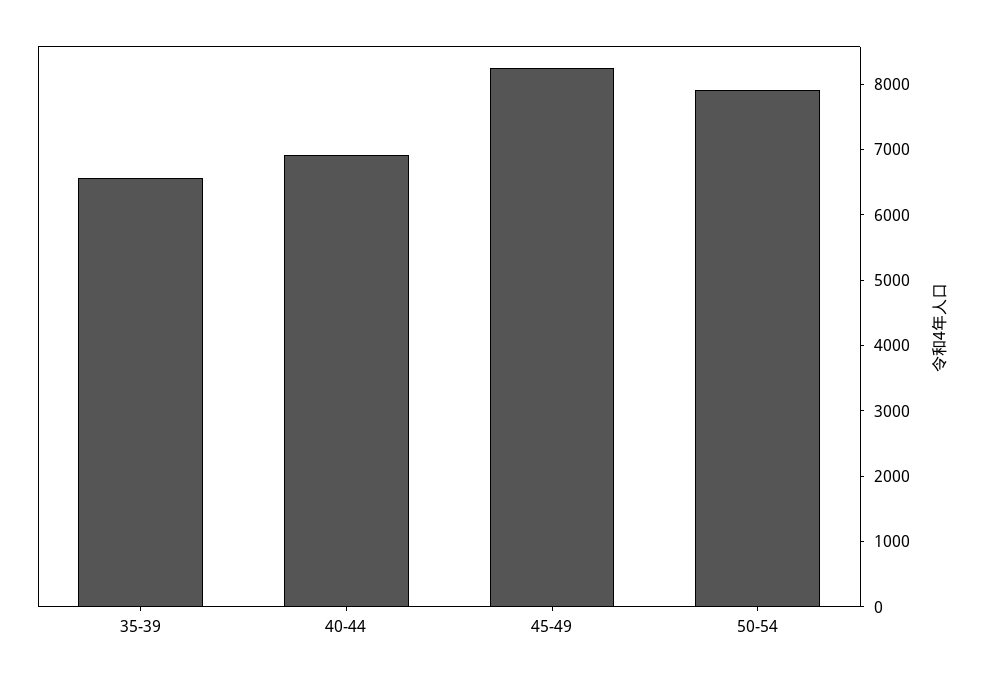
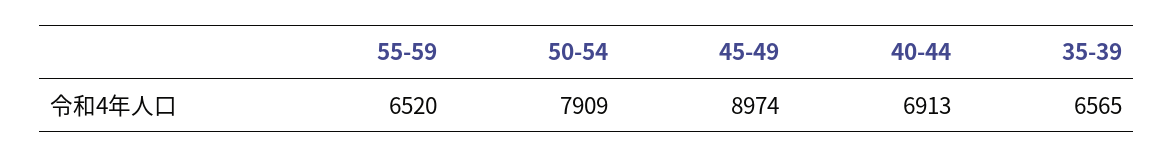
45-49: 8200 -> 8974
55-59: none -> 6520

